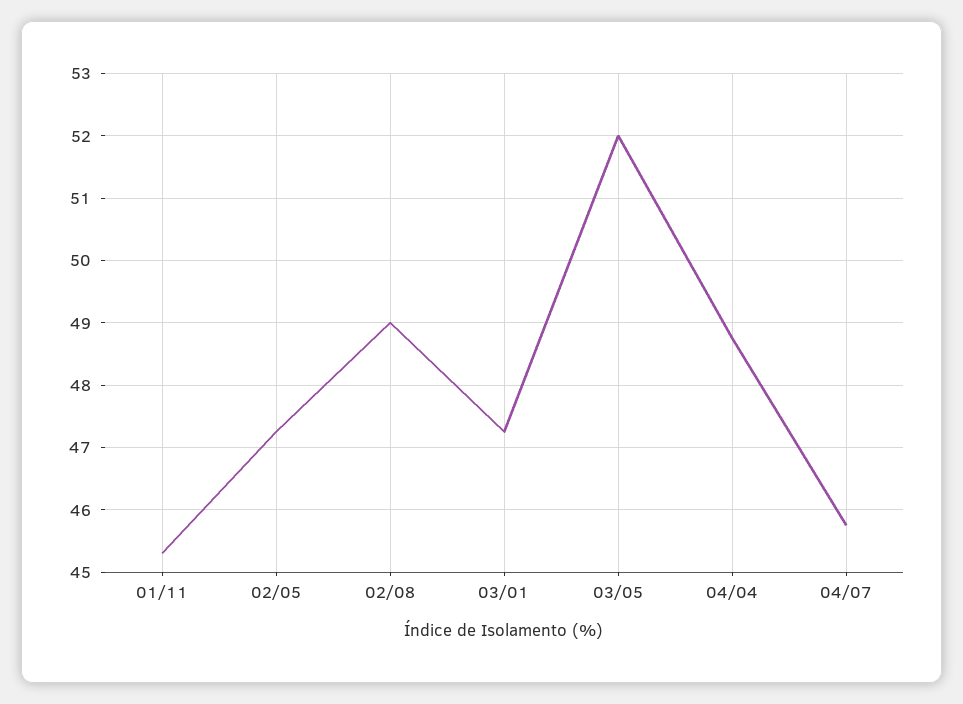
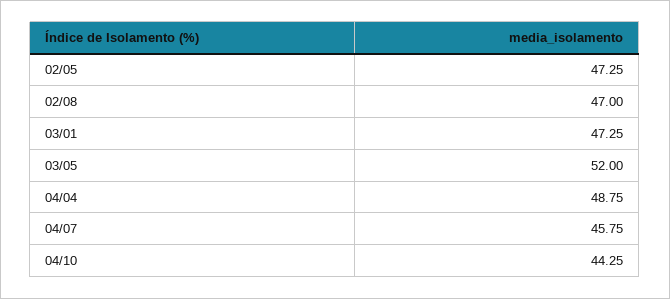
01/11: 45.3 -> none
02/08: 49 -> 47
04/10: none -> 44.25

